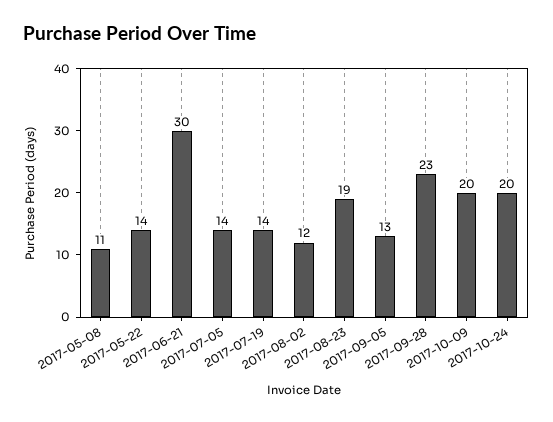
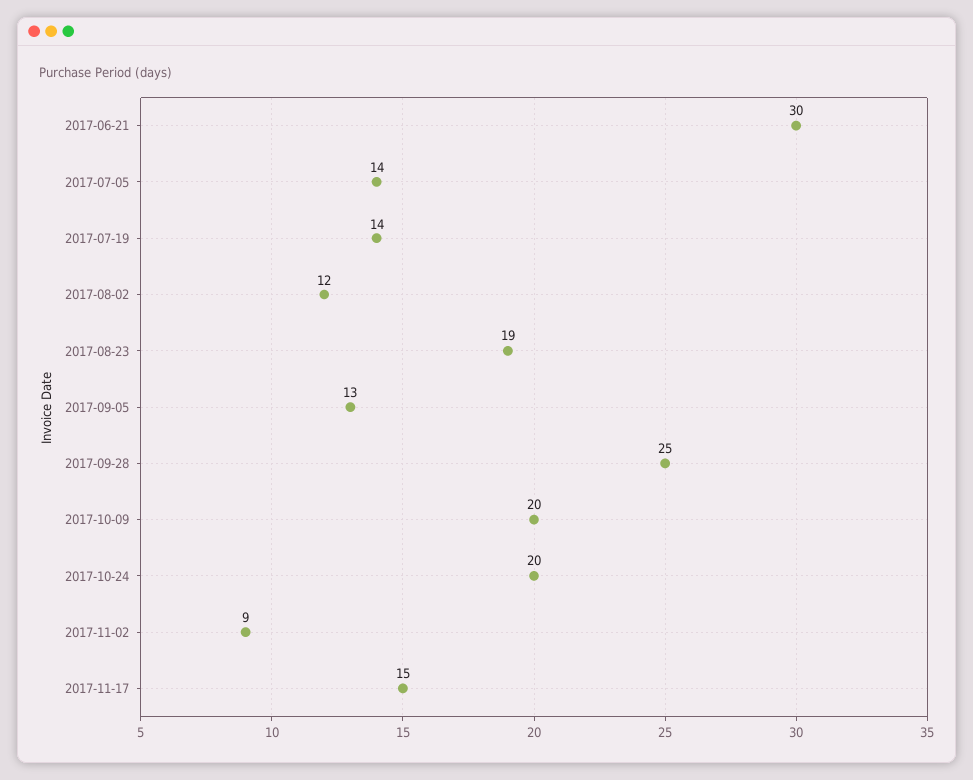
2017-05-08: 11 -> none
2017-05-22: 14 -> none
2017-09-28: 23 -> 25
2017-11-02: none -> 9
2017-11-17: none -> 15

